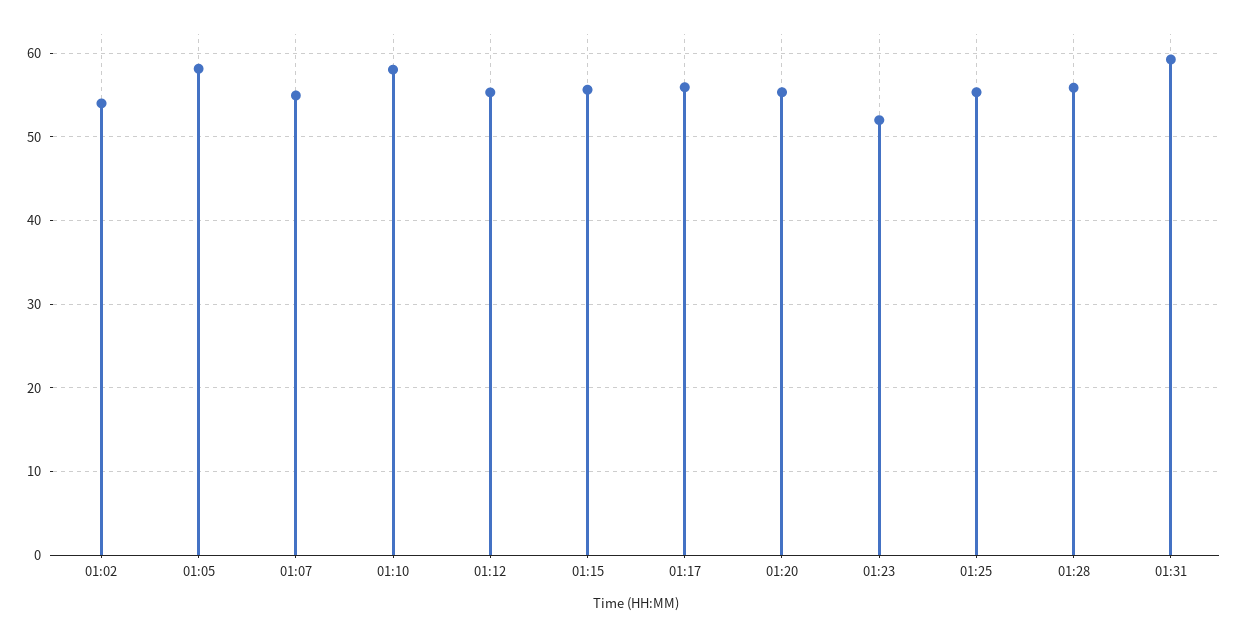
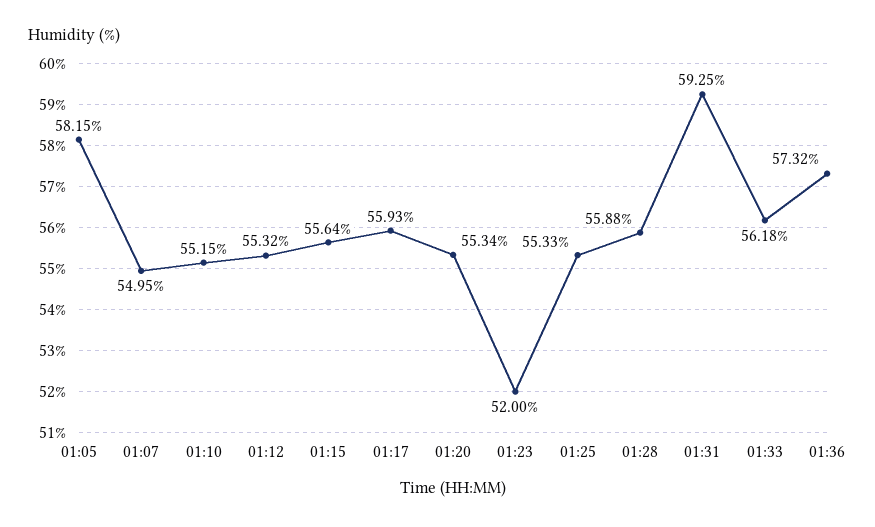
01:02: 54 -> none
01:10: 58 -> 55.15
01:33: none -> 56.18
01:36: none -> 57.32

